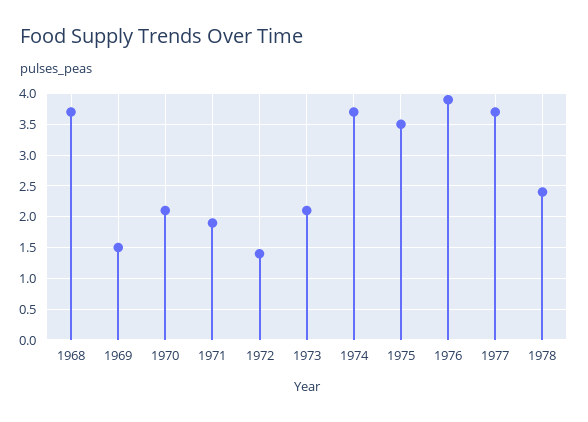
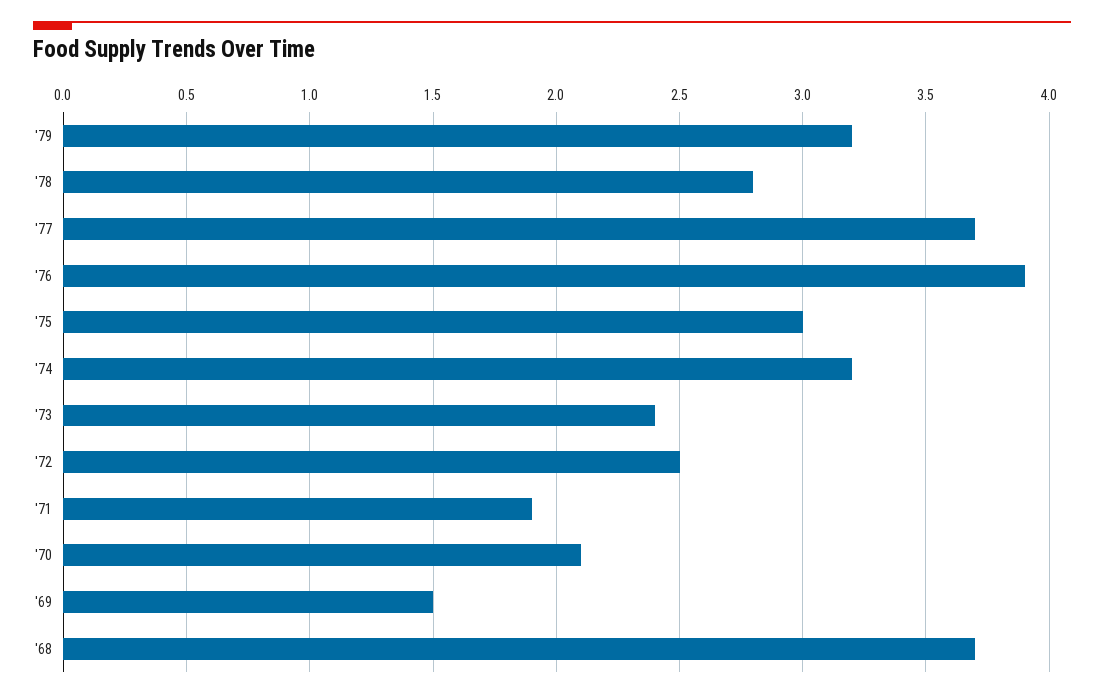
1972: 1.4 -> 2.5
1973: 2.1 -> 2.4
1974: 3.7 -> 3.2
1975: 3.5 -> 3
1978: 2.4 -> 2.8
'79: none -> 3.2

